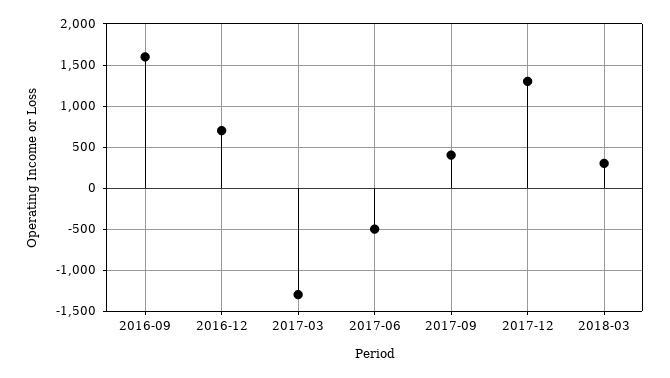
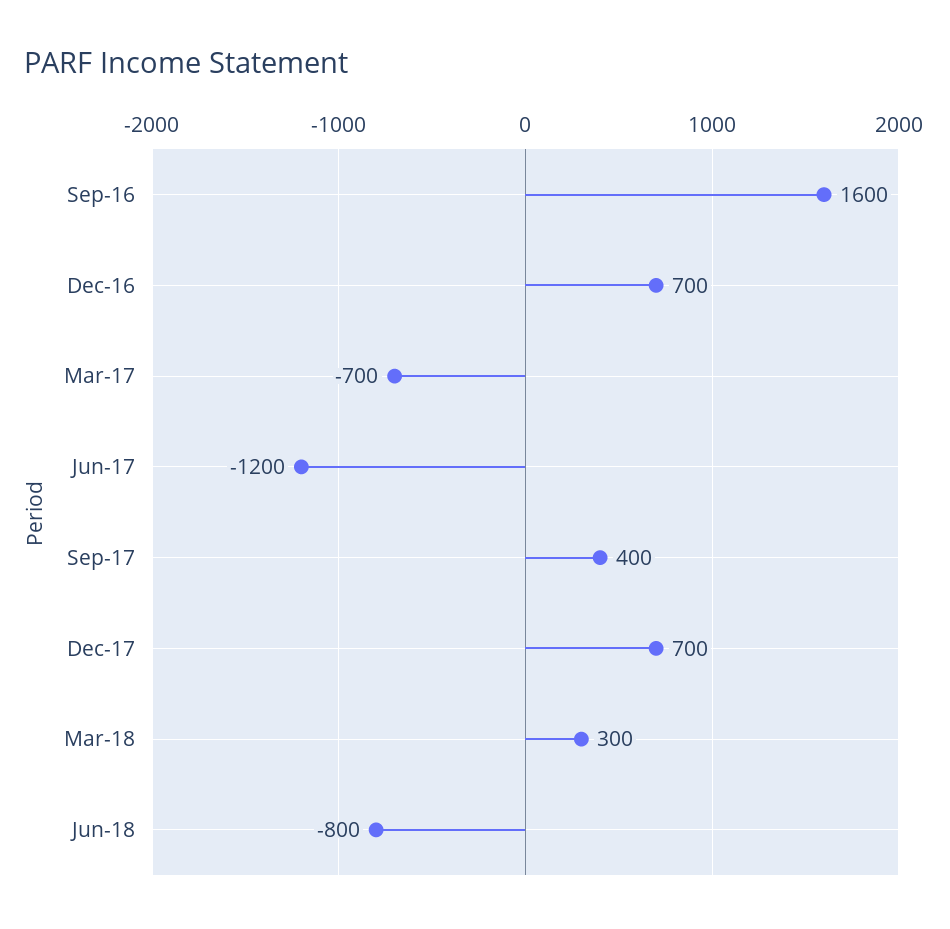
2017-03: -1300 -> -700
2017-06: -500 -> -1200
2017-12: 1300 -> 700
Jun-18: none -> -800

